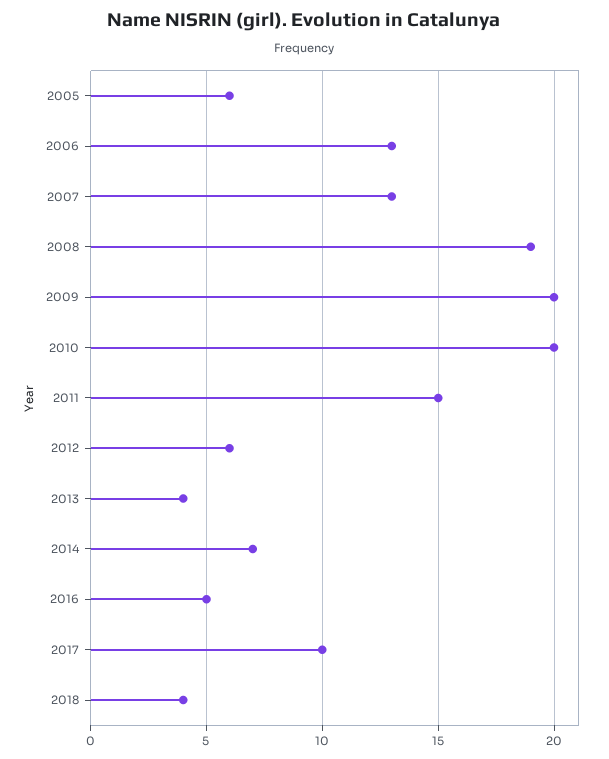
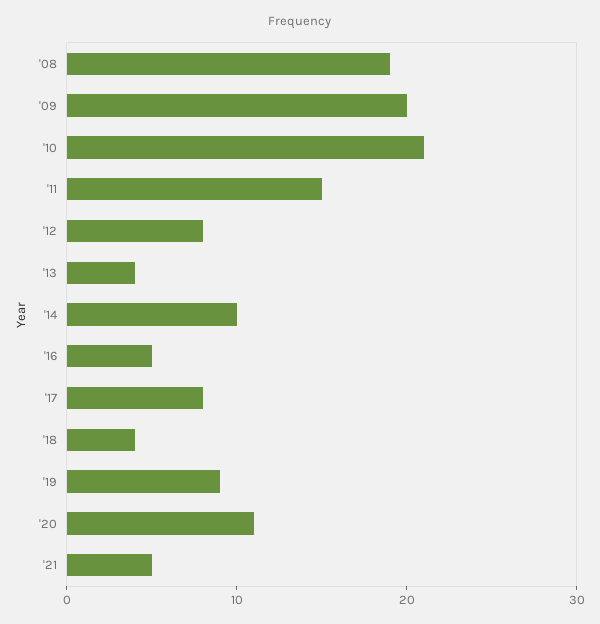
2005: 6 -> none
2006: 13 -> none
2007: 13 -> none
2010: 20 -> 21
2012: 6 -> 8
2014: 7 -> 10
2017: 10 -> 8
'19: none -> 9
'20: none -> 11
'21: none -> 5

